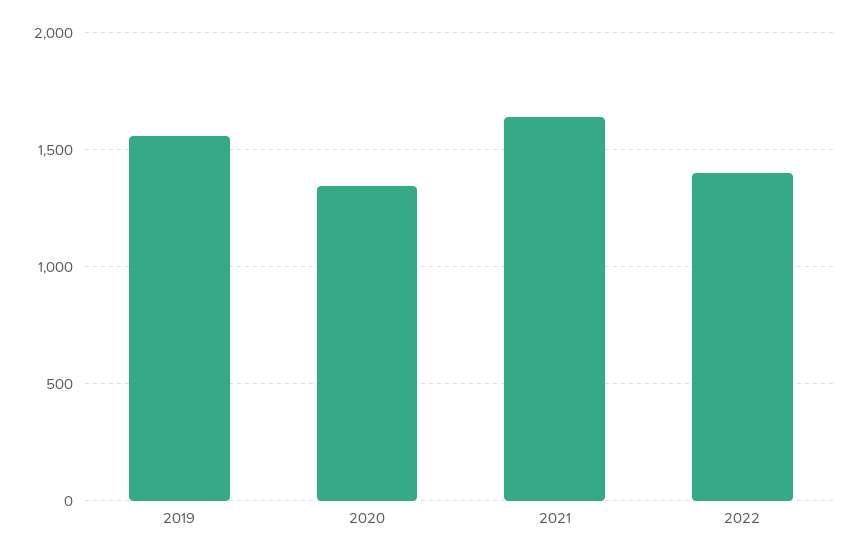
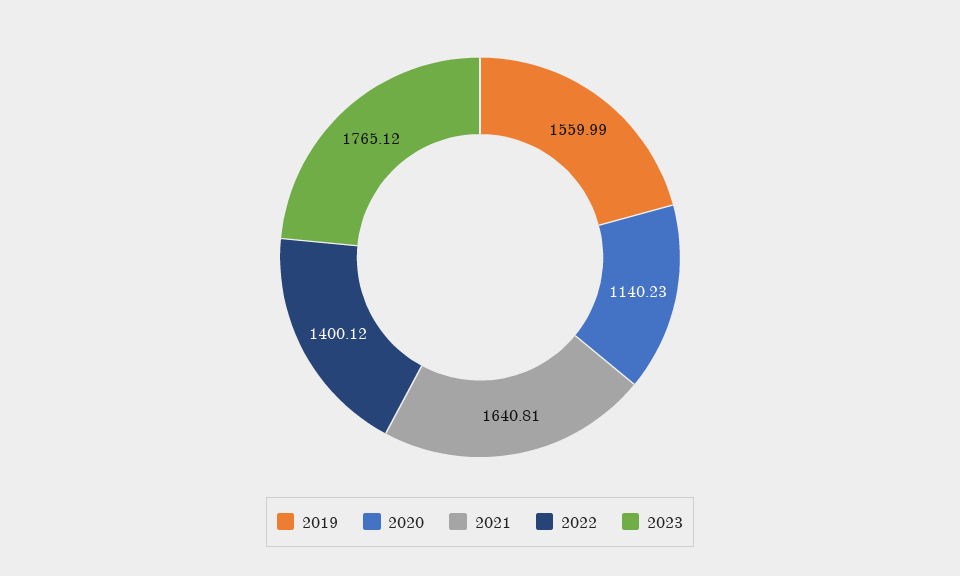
2020: 1350 -> 1140.23
2023: none -> 1765.12

